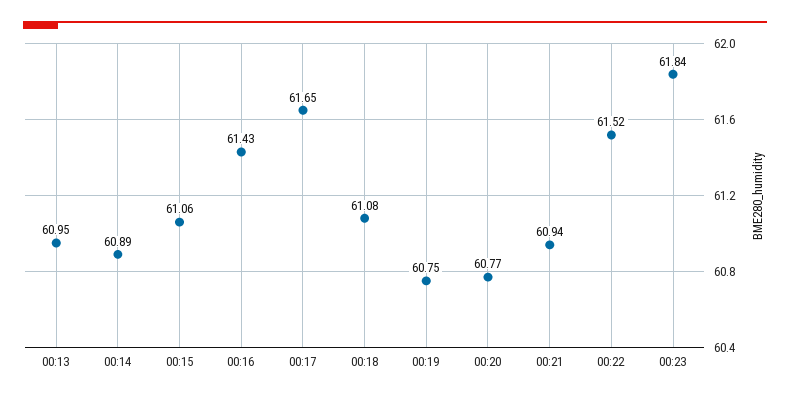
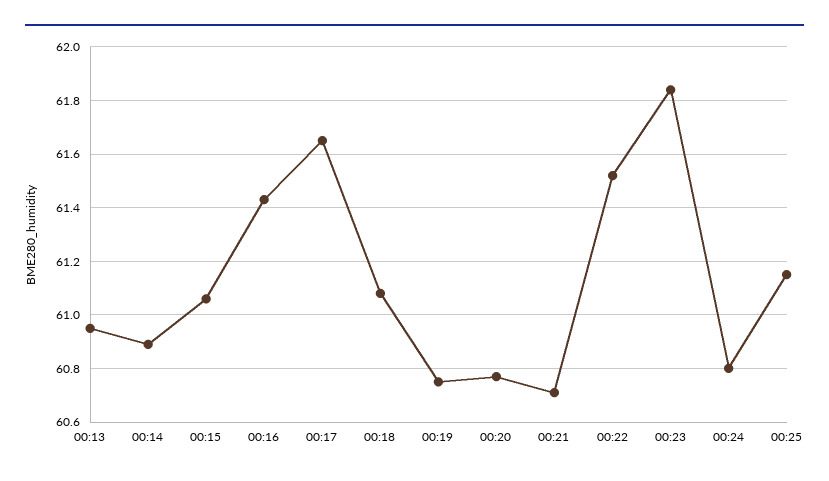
00:21: 60.94 -> 60.7
00:24: none -> 60.8
00:25: none -> 61.15

